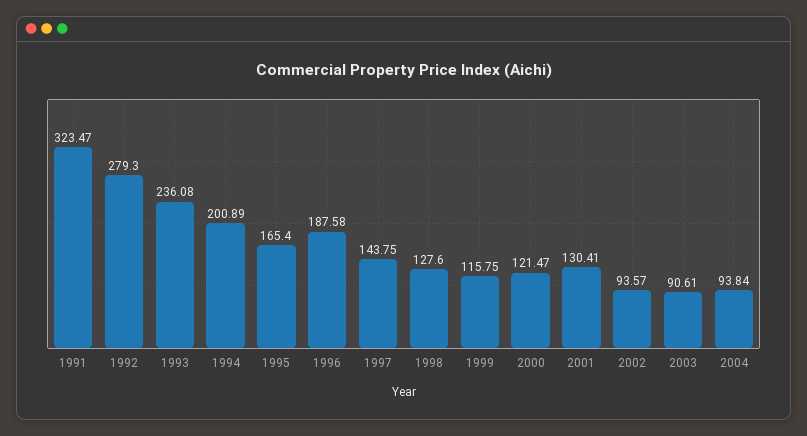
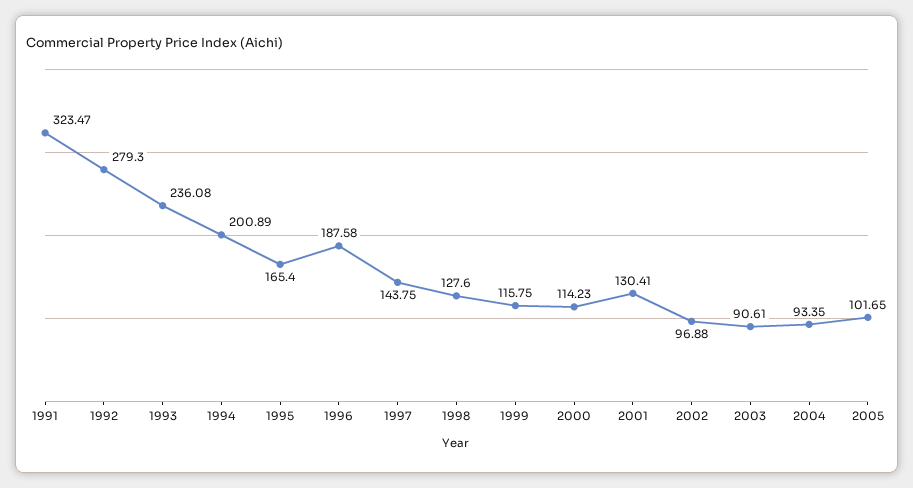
2000: 121.47 -> 114.23
2002: 93.57 -> 96.88
2004: 93.84 -> 93.35
2005: none -> 101.65

